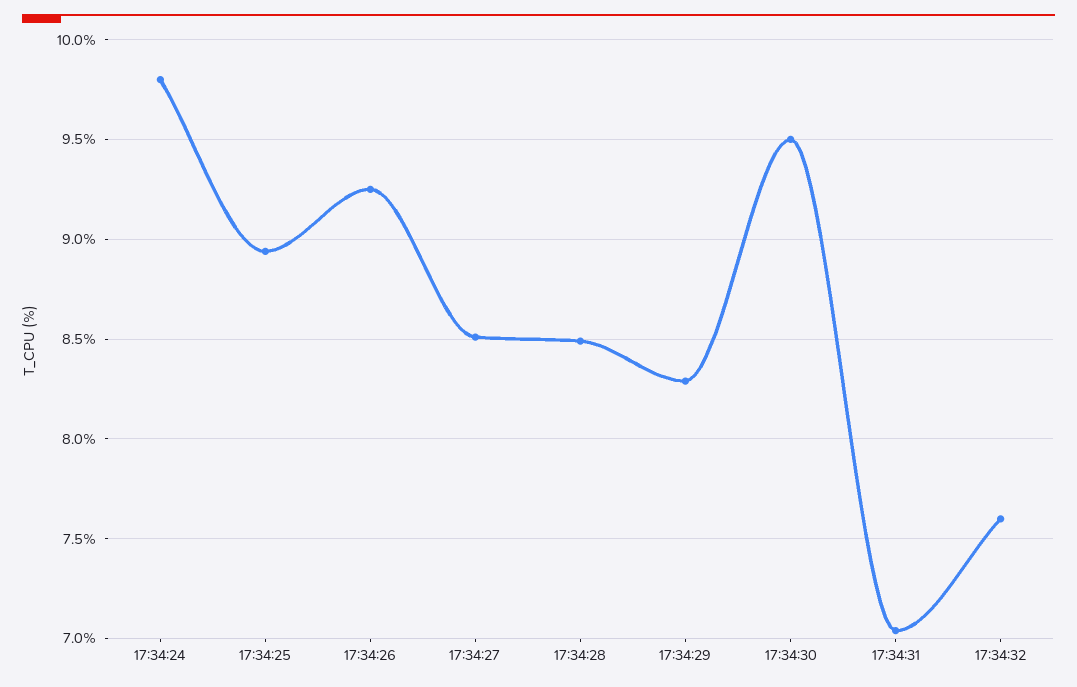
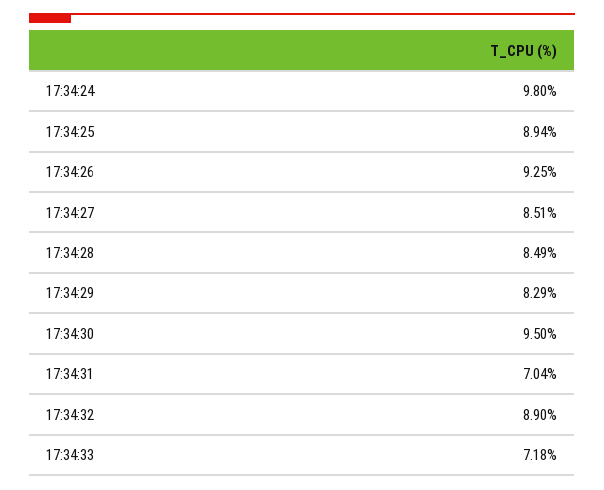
17:34:32: 7.6 -> 8.9
17:34:33: none -> 7.18

